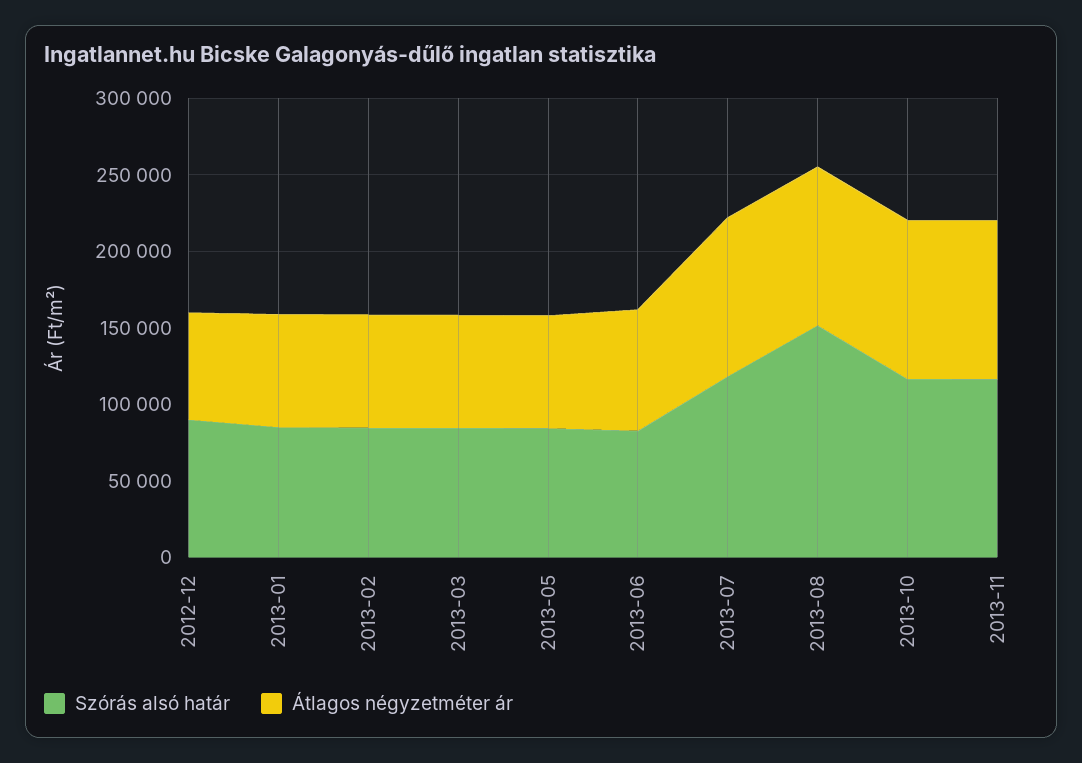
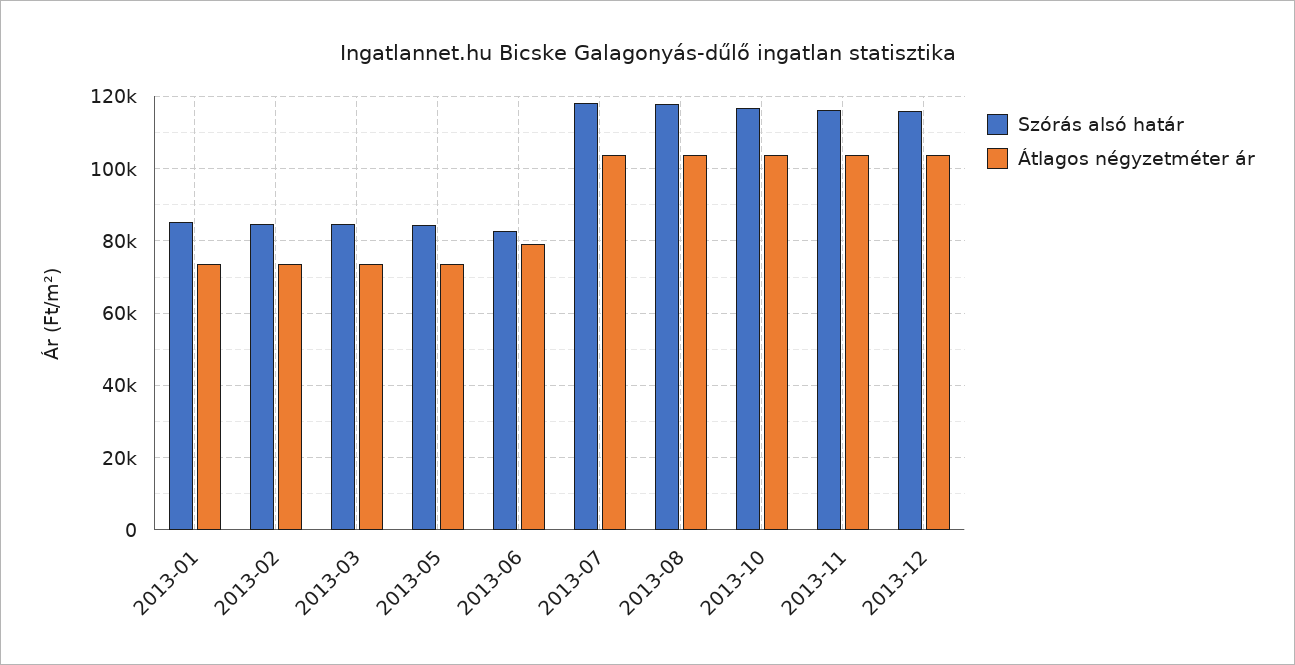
Szórás alsó határ, 2012-12: 90000 -> none
Átlagos négyzetméter ár, 2012-12: 70000 -> none
Szórás alsó határ, 2013-08: 150000 -> 118000
Szórás alsó határ, 2013-12: none -> 116000
Átlagos négyzetméter ár, 2013-12: none -> 104000

